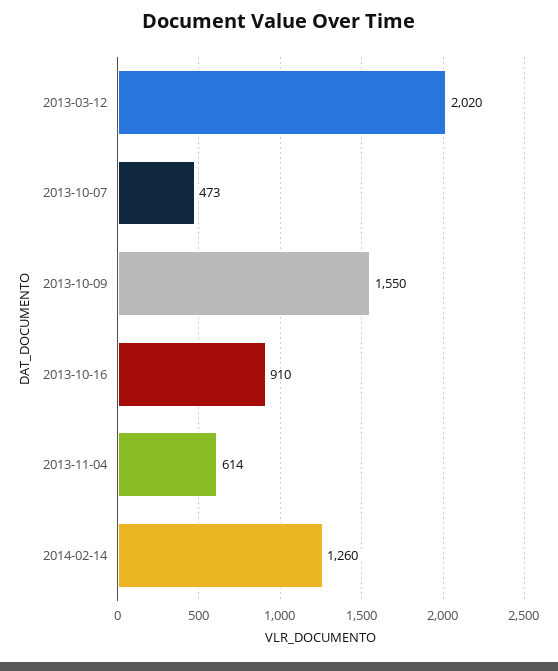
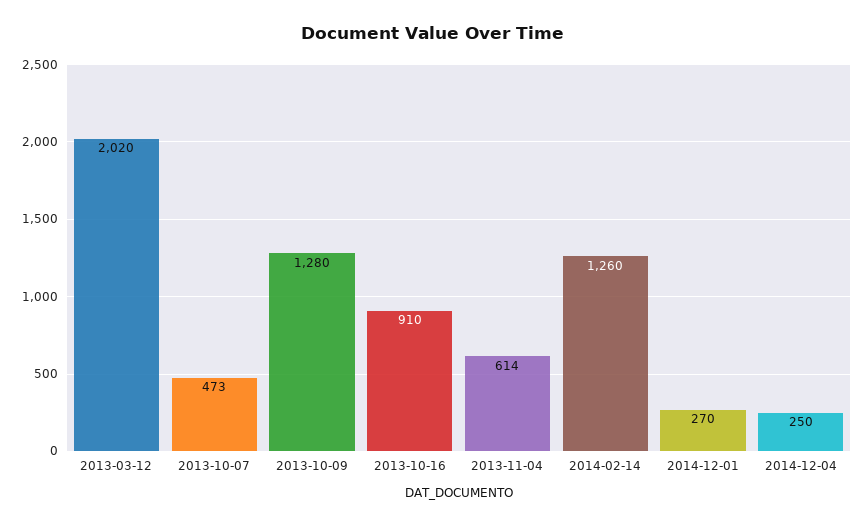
2013-10-09: 1550 -> 1280
2014-12-01: none -> 270
2014-12-04: none -> 250

